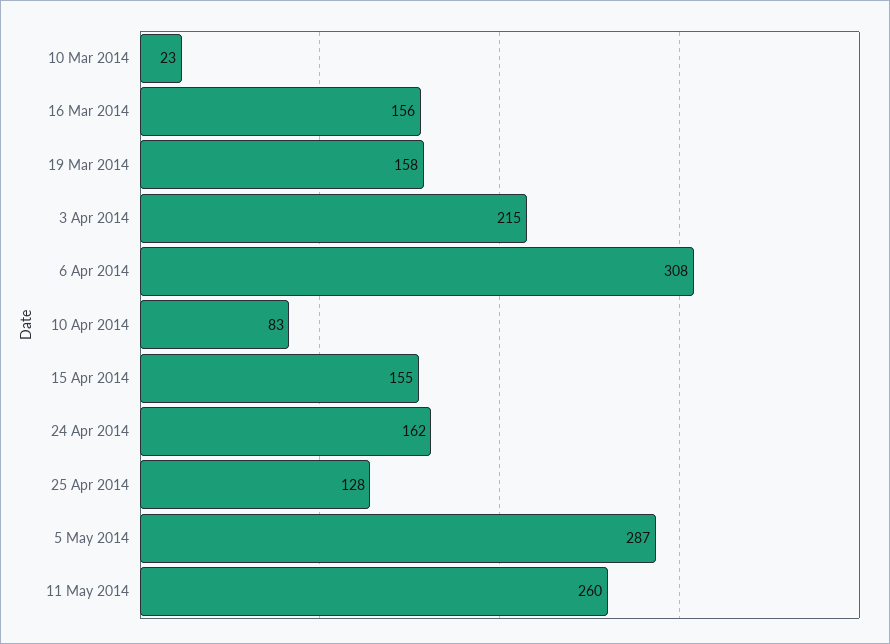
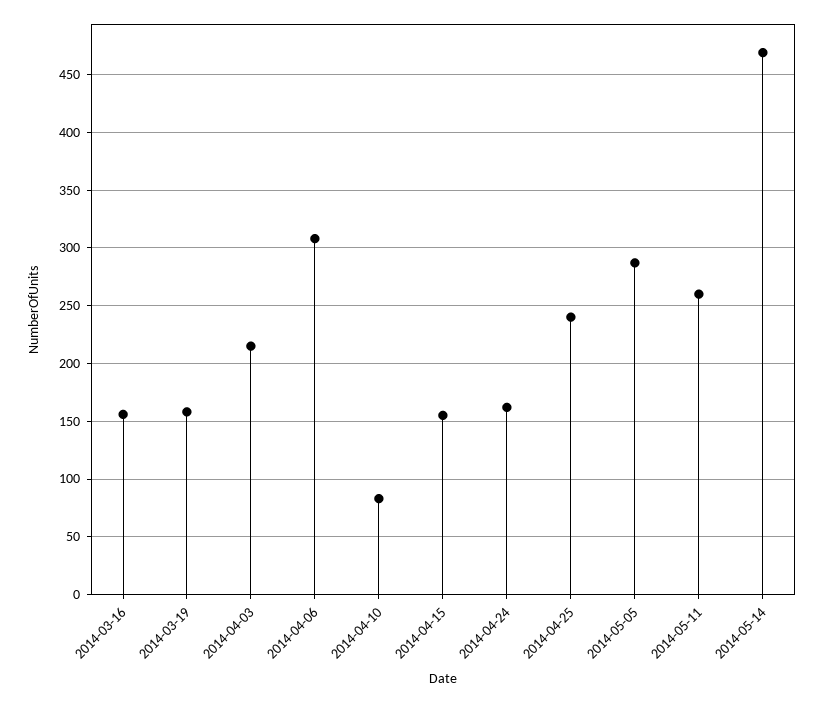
10 Mar 2014: 23 -> none
25 Apr 2014: 128 -> 240
2014-05-14: none -> 470

